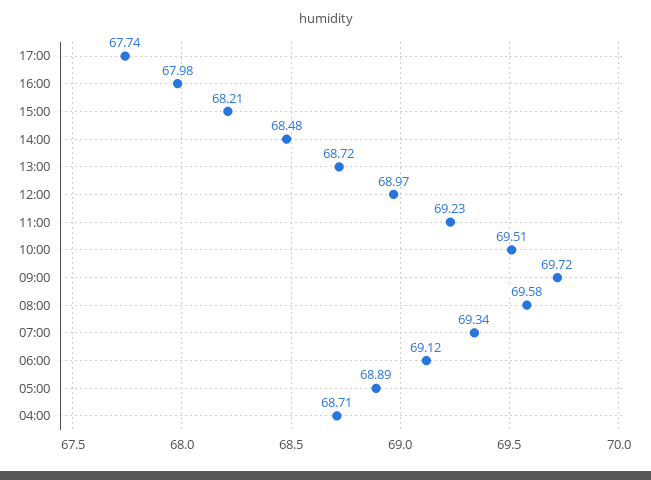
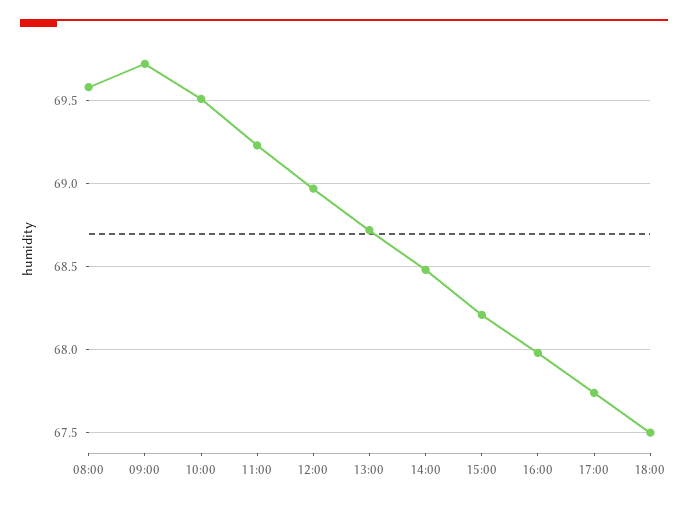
07:00: 69.34 -> none
06:00: 69.12 -> none
05:00: 68.89 -> none
04:00: 68.71 -> none
18:00: none -> 67.5

